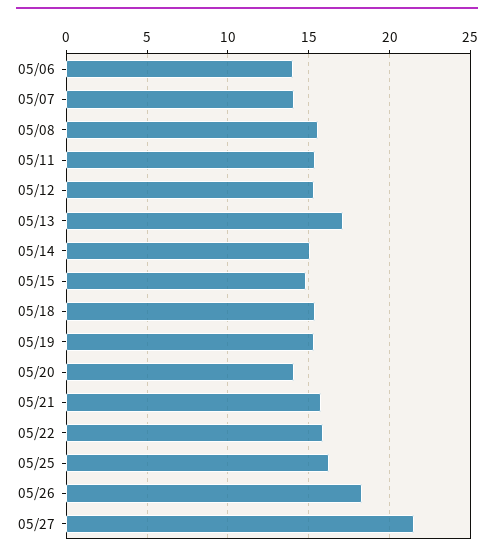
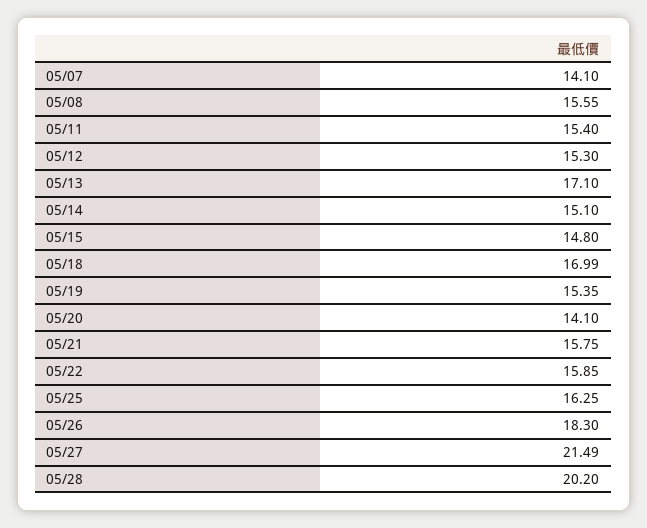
05/06: 14 -> none
05/18: 15.5 -> 16.99
05/28: none -> 20.2

